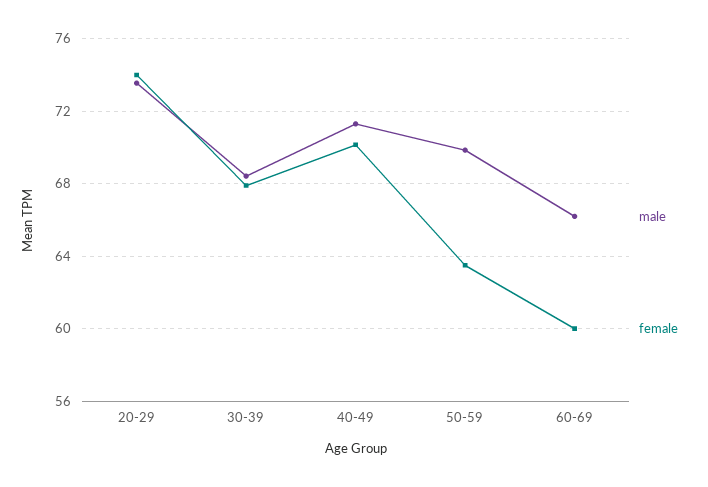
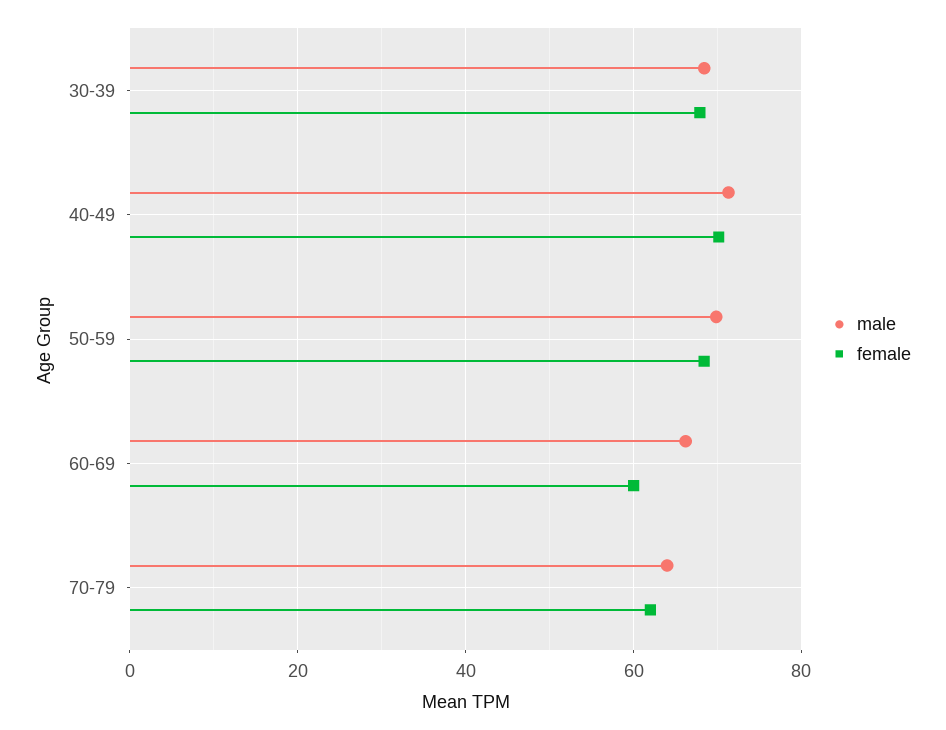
male, 20-29: 73.5 -> none
female, 20-29: 74 -> none
female, 50-59: 63.5 -> 68
male, 70-79: none -> 64
female, 70-79: none -> 62

